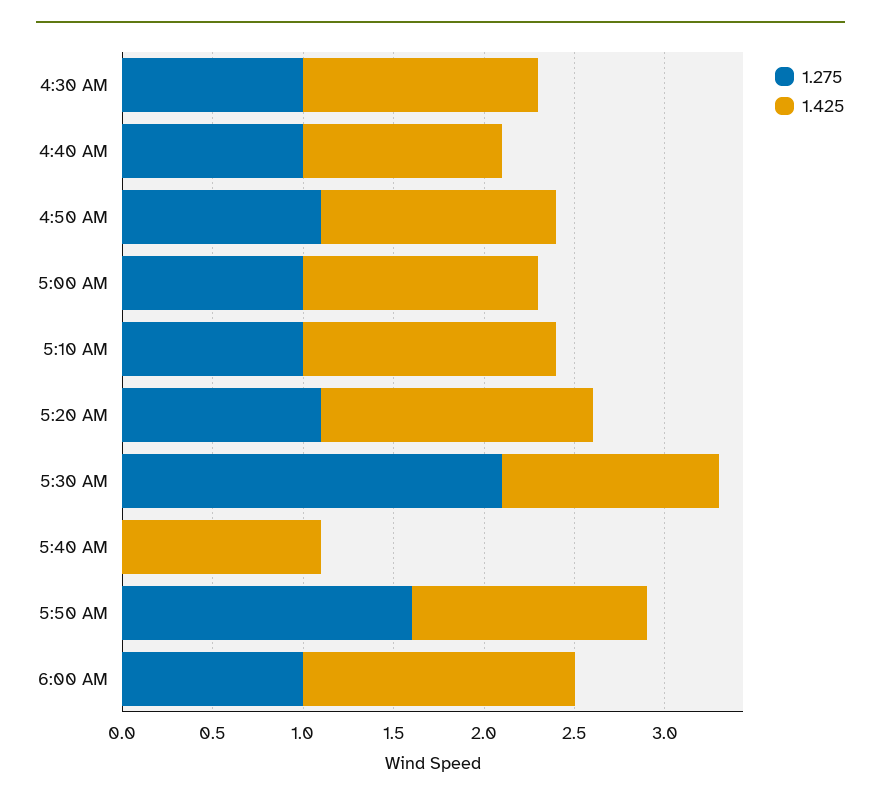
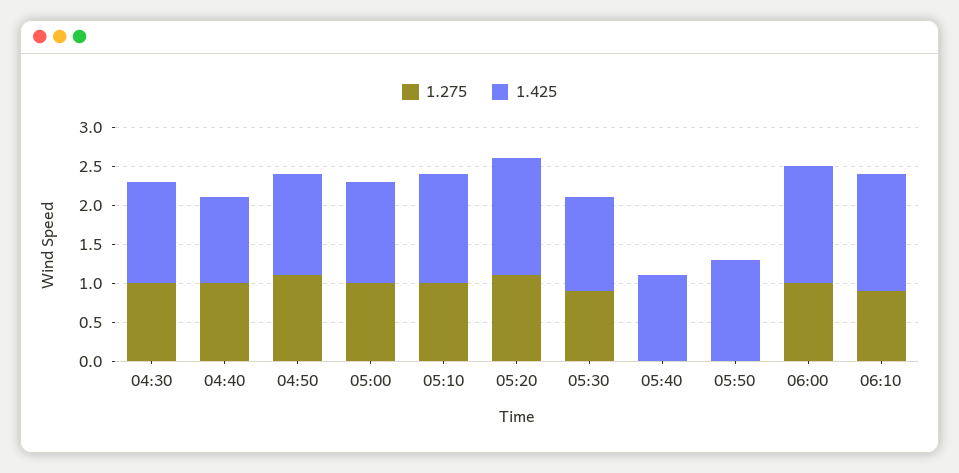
1.275, 5:30 AM: 2.1 -> 1
1.275, 5:50 AM: 1.6 -> 0
1.275, 06:10: none -> 1
1.425, 06:10: none -> 1.5

